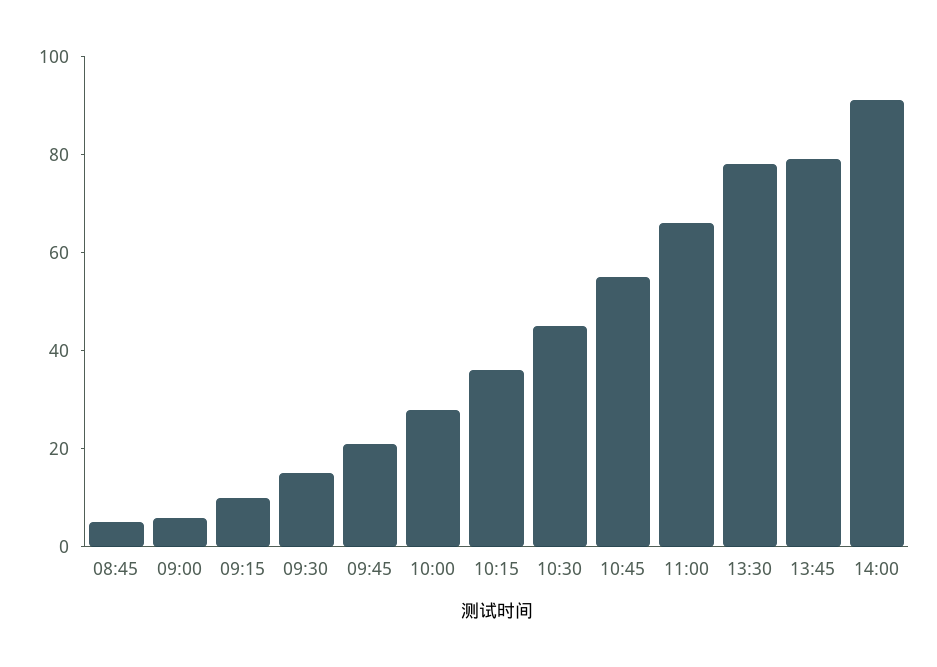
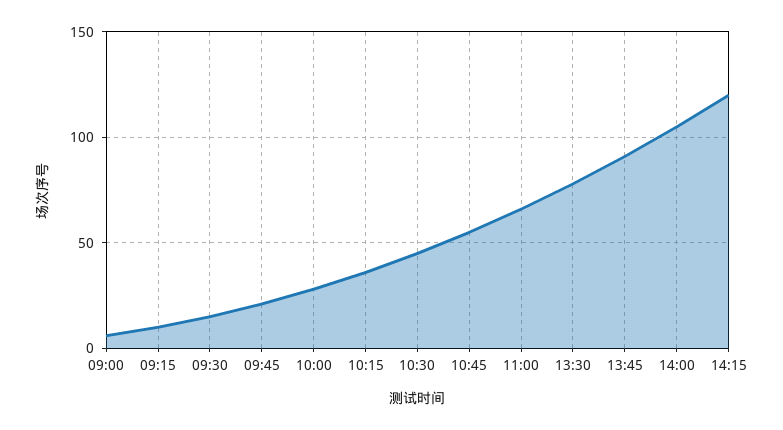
08:45: 5 -> none
13:45: 80 -> 90
14:00: 90 -> 105
14:15: none -> 120

